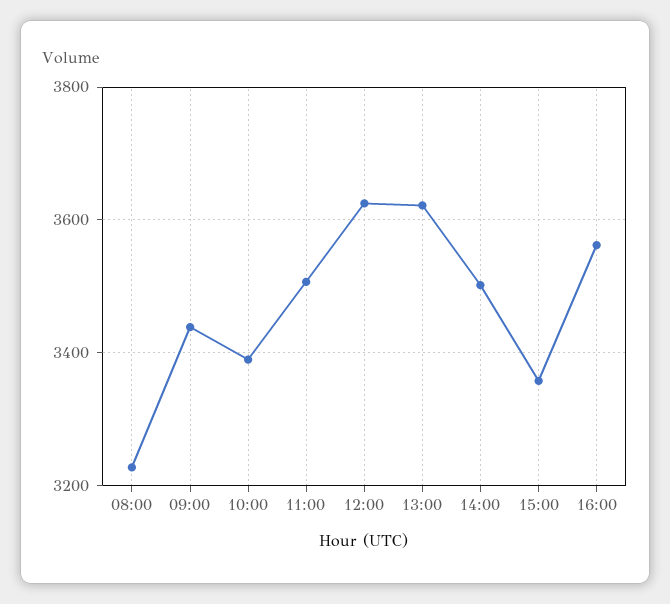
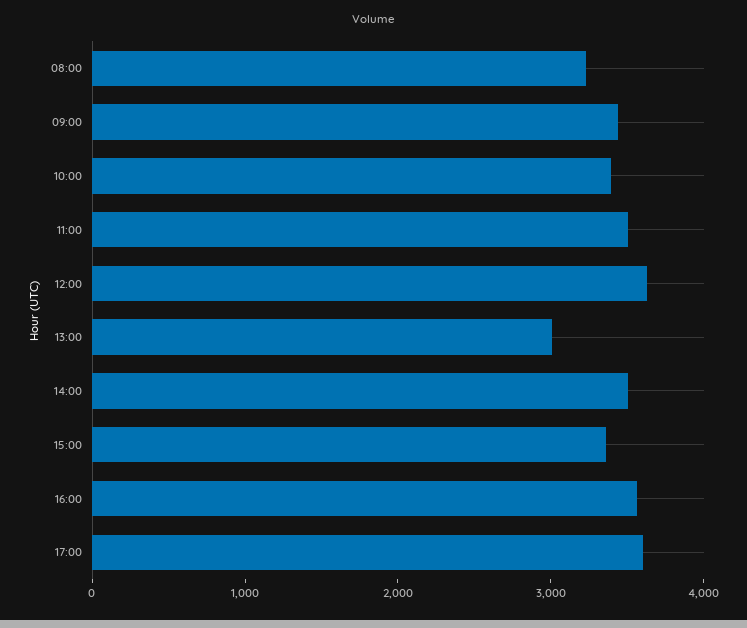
13:00: 3620 -> 3000
17:00: none -> 3600

